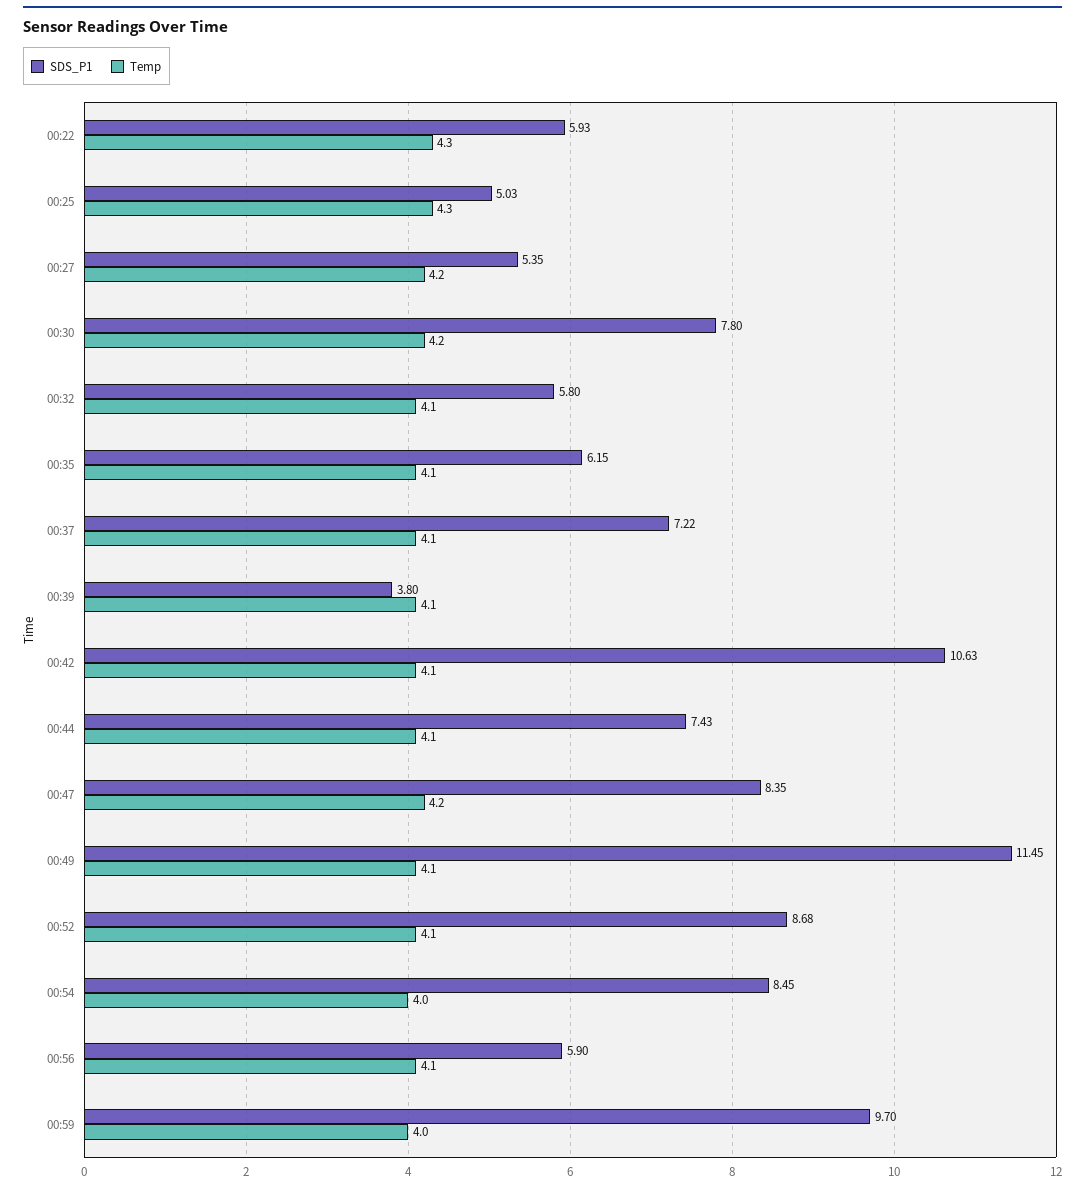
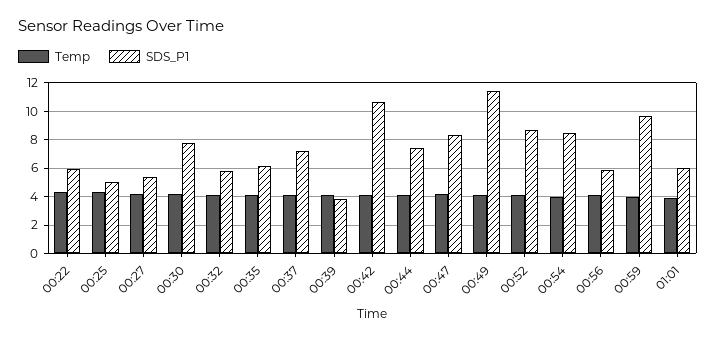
Temp, 01:01: none -> 4
SDS_P1, 01:01: none -> 6

